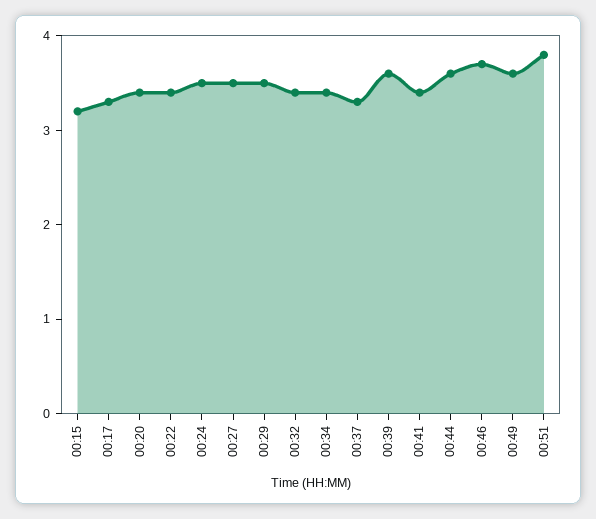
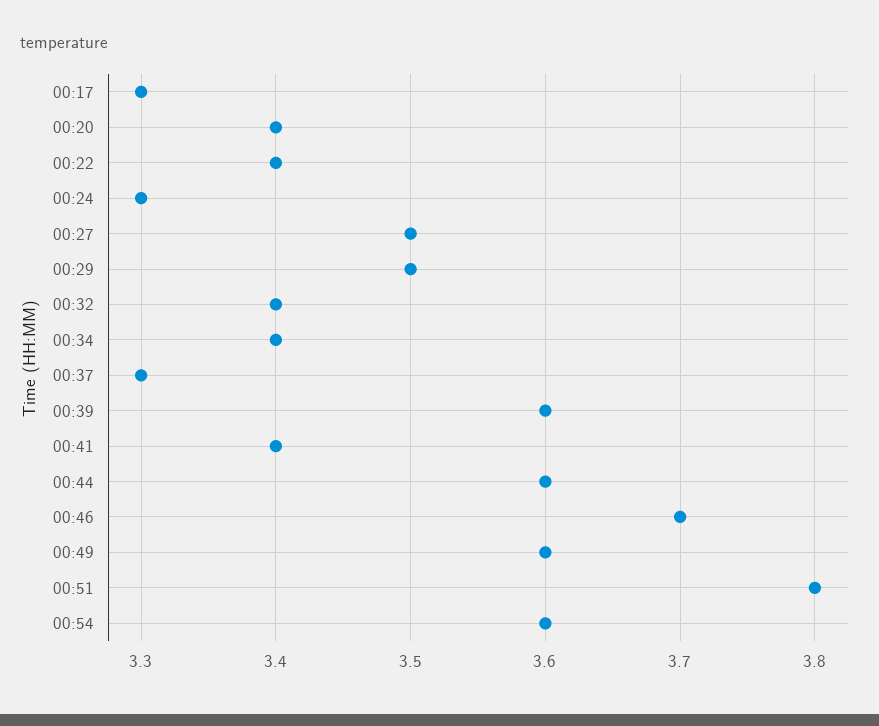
00:15: 3.2 -> none
00:24: 3.5 -> 3.3
00:54: none -> 3.6

